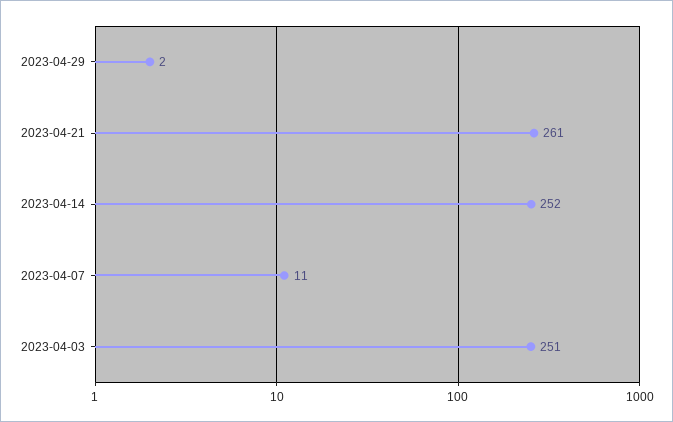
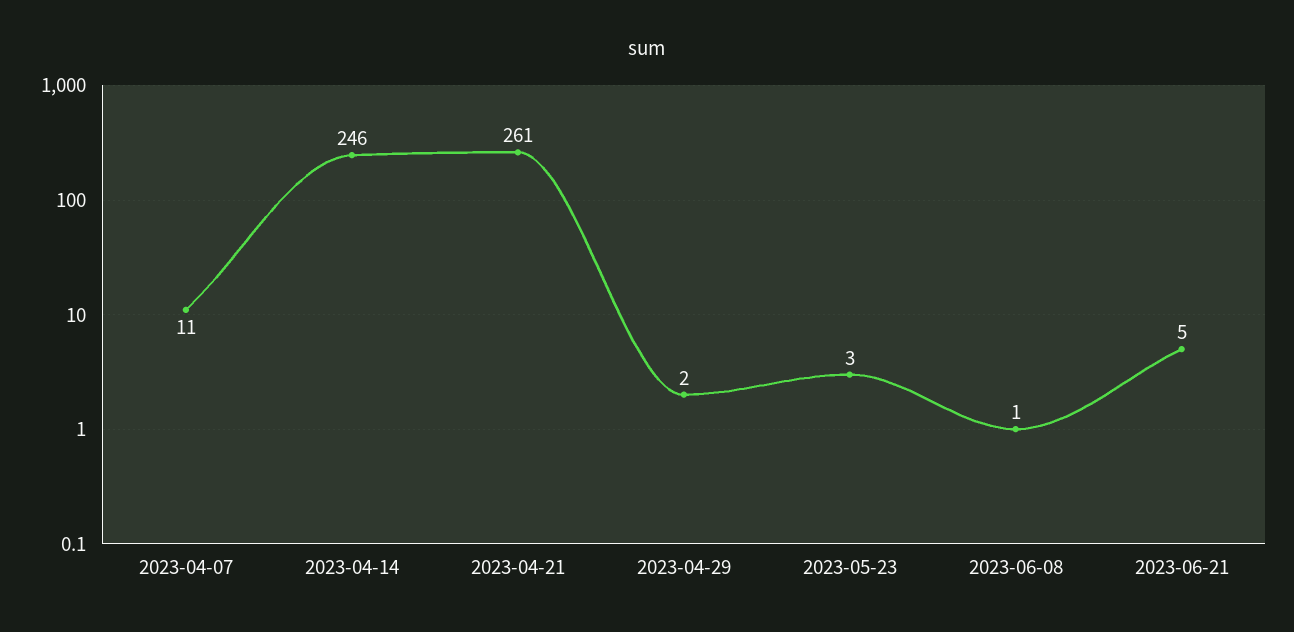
2023-04-14: 252 -> 246
2023-04-03: 251 -> none
2023-05-23: none -> 3
2023-06-08: none -> 1
2023-06-21: none -> 5

